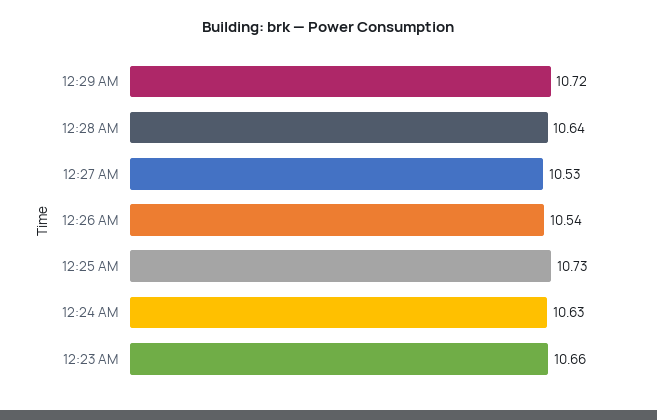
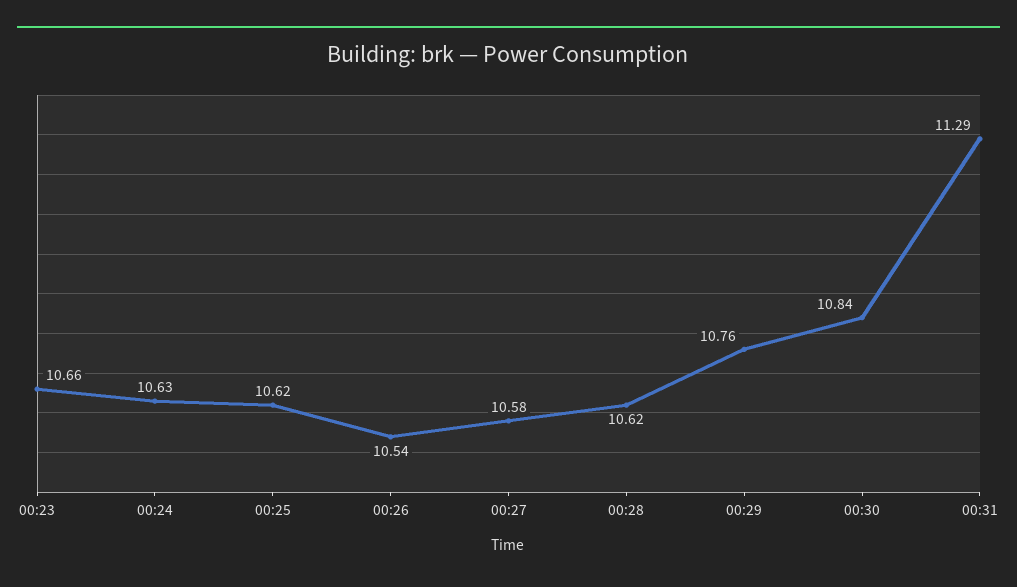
12:29 AM: 10.72 -> 10.76
12:28 AM: 10.64 -> 10.62
12:27 AM: 10.53 -> 10.58
12:25 AM: 10.73 -> 10.62
00:30: none -> 10.84
00:31: none -> 11.29

